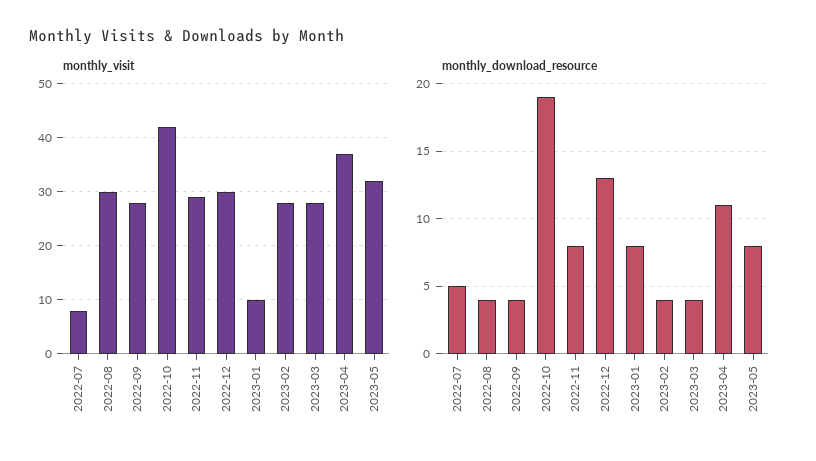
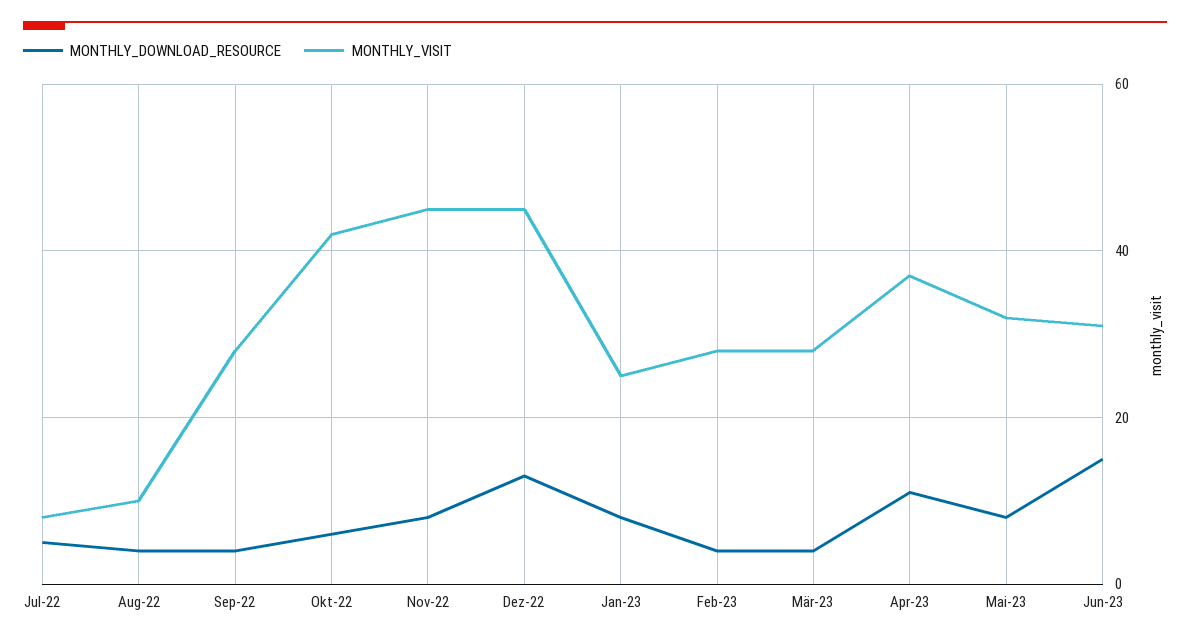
monthly_visit, 2022-08: 30 -> 10
monthly_visit, 2022-11: 30 -> 45
monthly_visit, 2022-12: 30 -> 45
monthly_visit, 2023-01: 10 -> 25
monthly_download_resource, 2022-10: 19 -> 5
monthly_download_resource, Jun-23: none -> 15
monthly_visit, Jun-23: none -> 30

